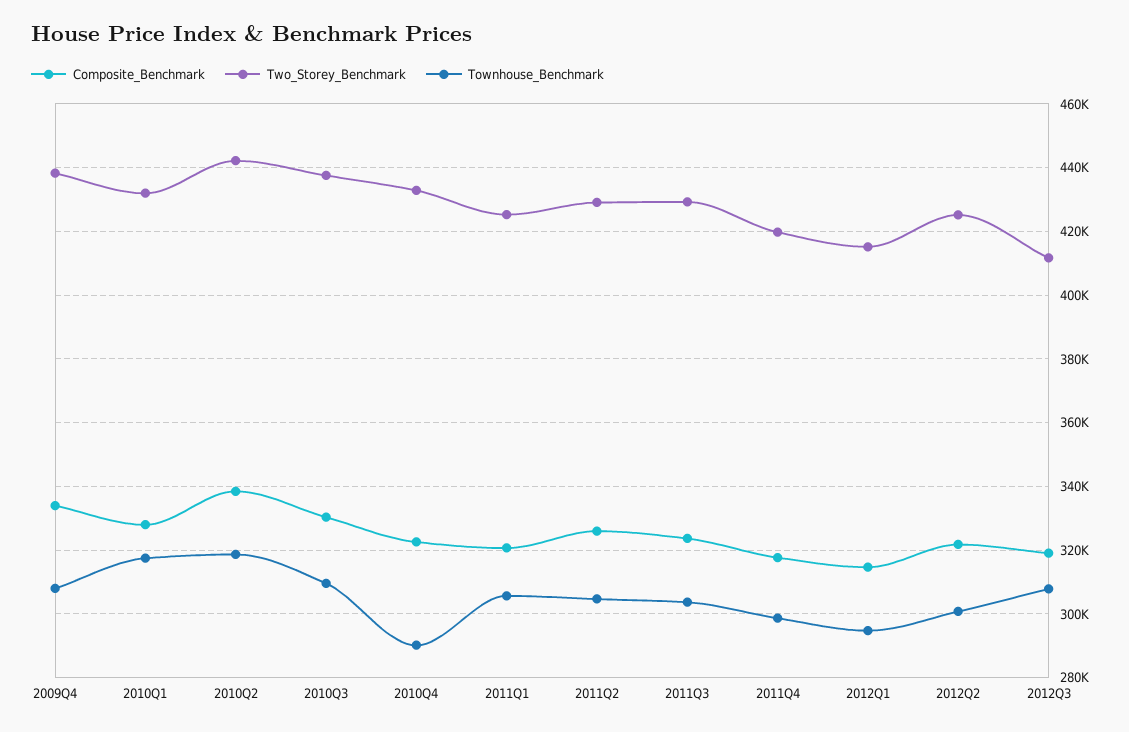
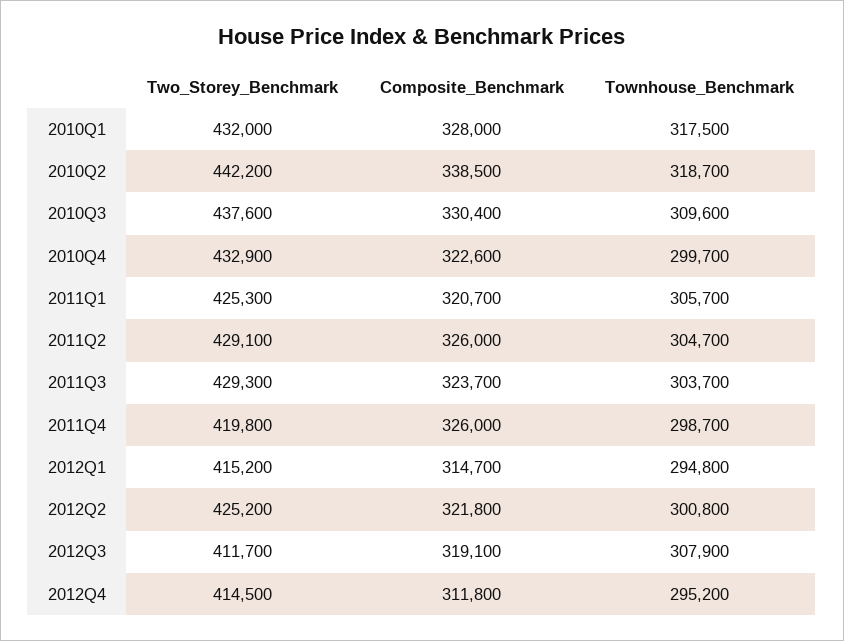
Composite_Benchmark, 2009Q4: 334000 -> none
Two_Storey_Benchmark, 2009Q4: 438000 -> none
Townhouse_Benchmark, 2009Q4: 308000 -> none
Townhouse_Benchmark, 2010Q4: 290000 -> 299700
Composite_Benchmark, 2011Q4: 318000 -> 326000
Two_Storey_Benchmark, 2012Q4: none -> 414500
Composite_Benchmark, 2012Q4: none -> 311800
Townhouse_Benchmark, 2012Q4: none -> 295200

